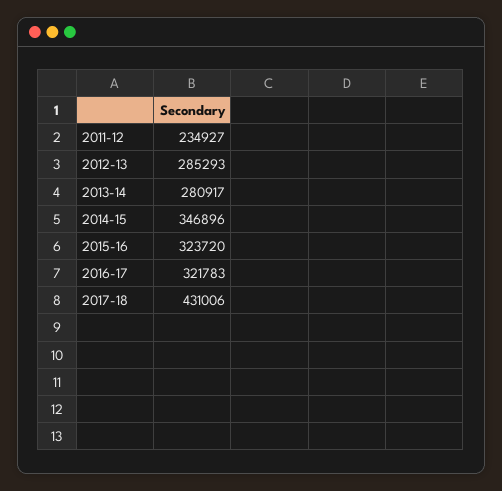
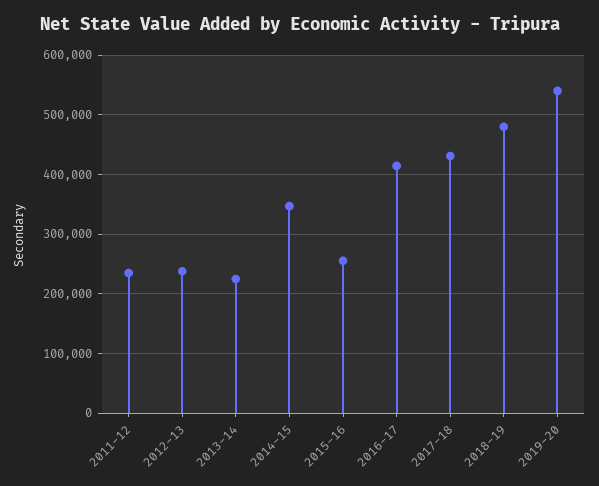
2012-13: 285293 -> 240000
2013-14: 280917 -> 220000
2015-16: 323720 -> 260000
2016-17: 321783 -> 420000
2018-19: none -> 480000
2019-20: none -> 540000

